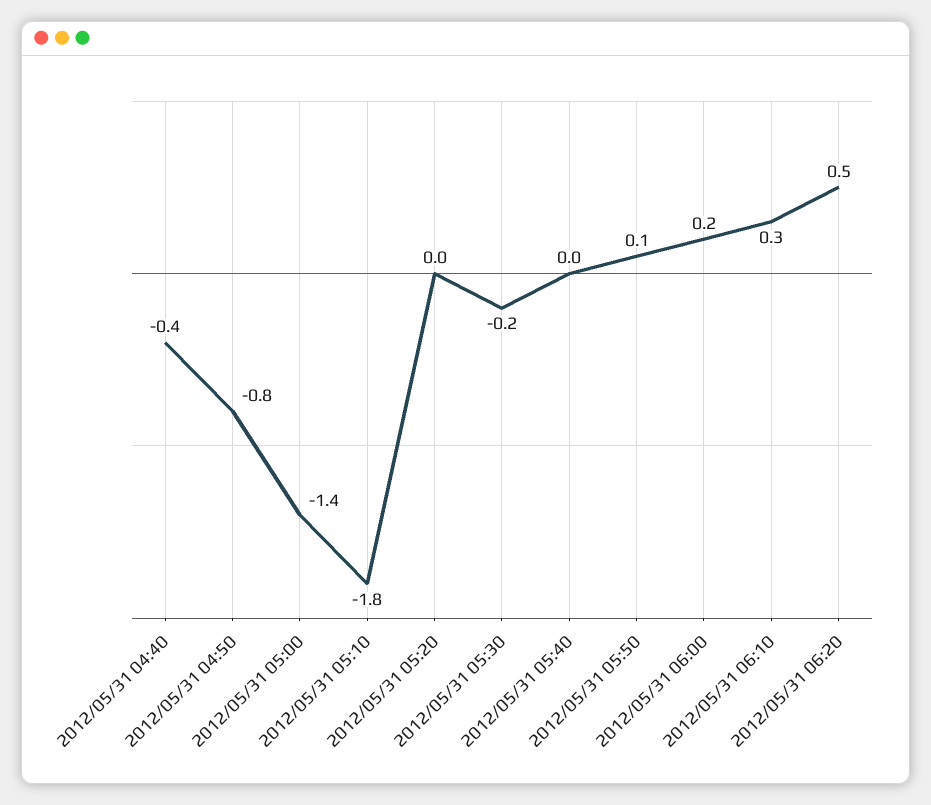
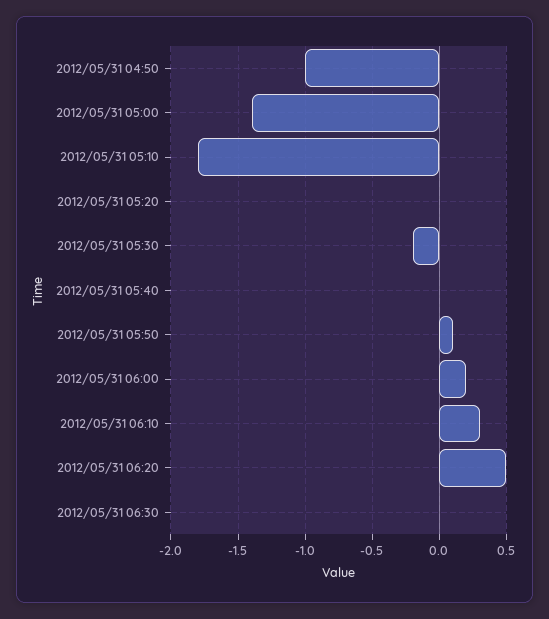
2012/05/31 04:40: -0.4 -> none
2012/05/31 04:50: -0.8 -> -1
2012/05/31 06:30: none -> 0

